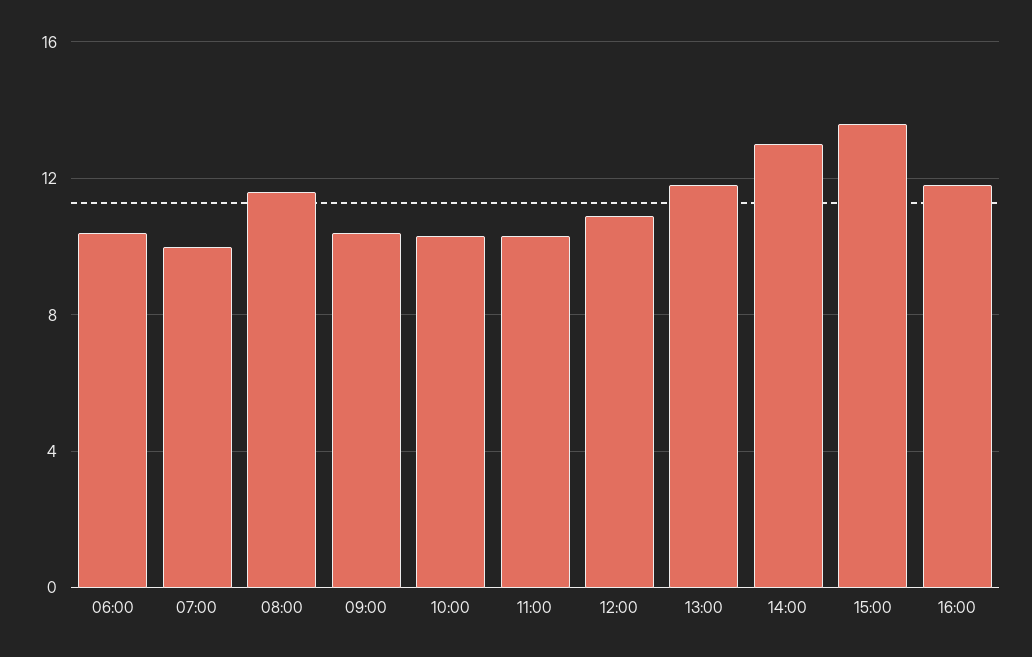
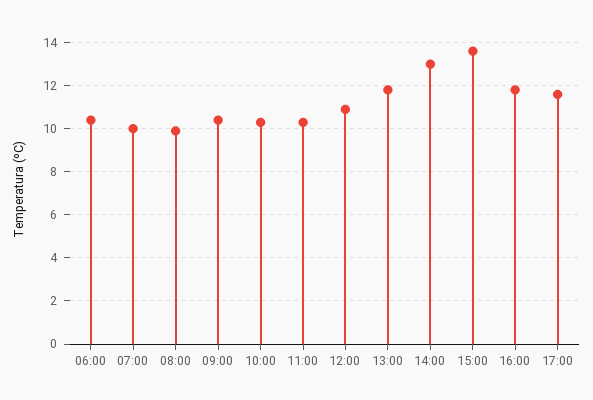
08:00: 11.5 -> 10
17:00: none -> 11.5

